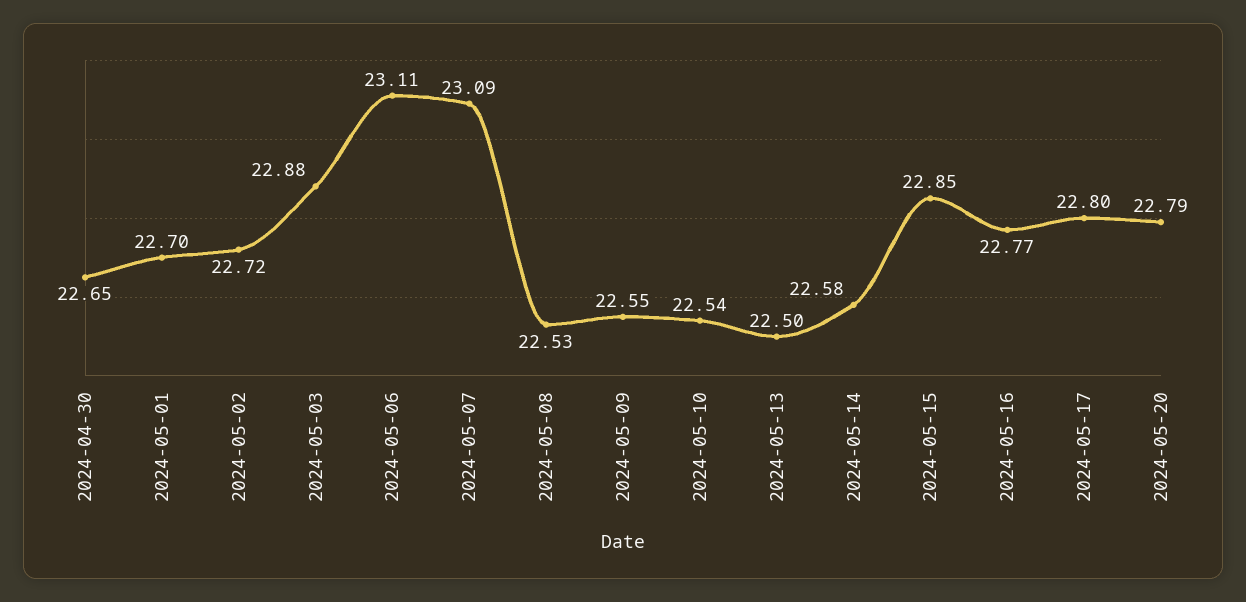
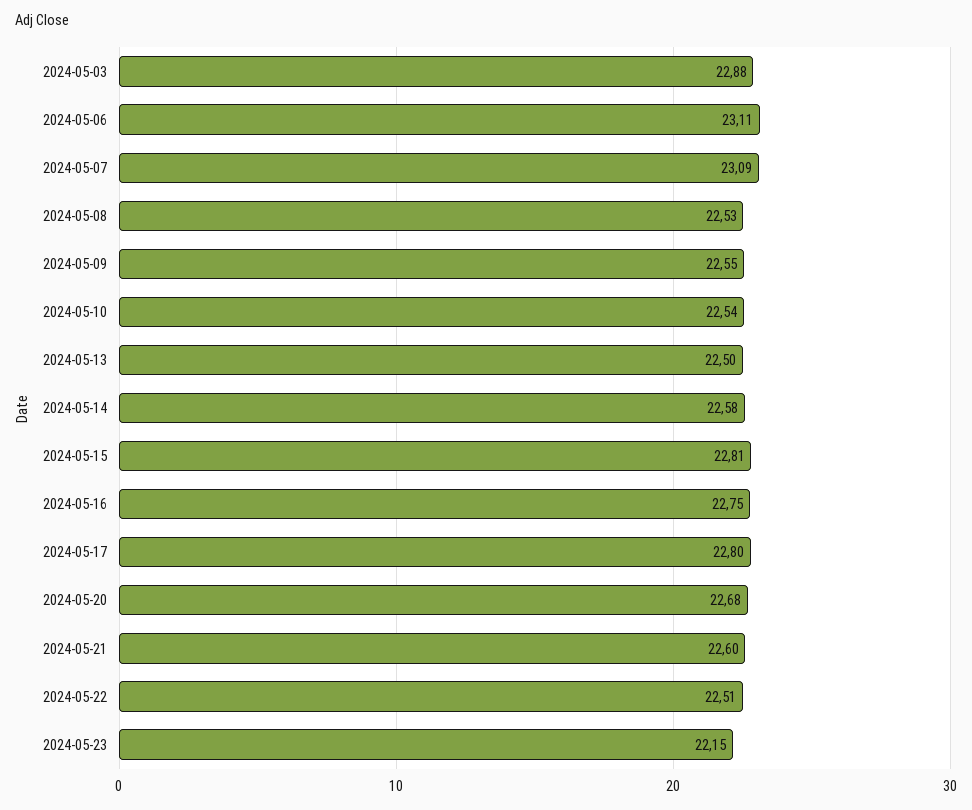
2024-04-30: 22.65 -> none
2024-05-01: 22.7 -> none
2024-05-02: 22.72 -> none
2024-05-15: 22.85 -> 22.81
2024-05-16: 22.77 -> 22.75
2024-05-20: 22.79 -> 22.68
2024-05-21: none -> 22.6
2024-05-22: none -> 22.51
2024-05-23: none -> 22.15

